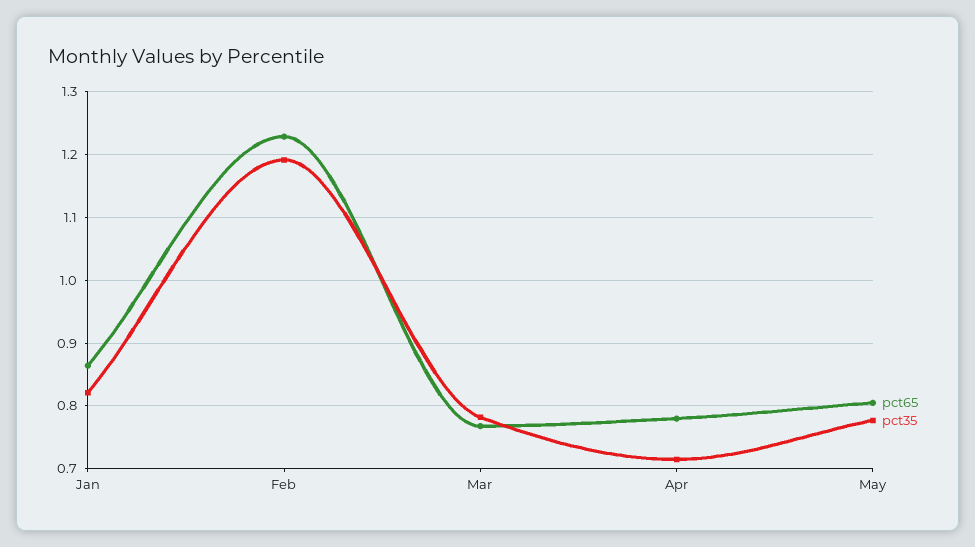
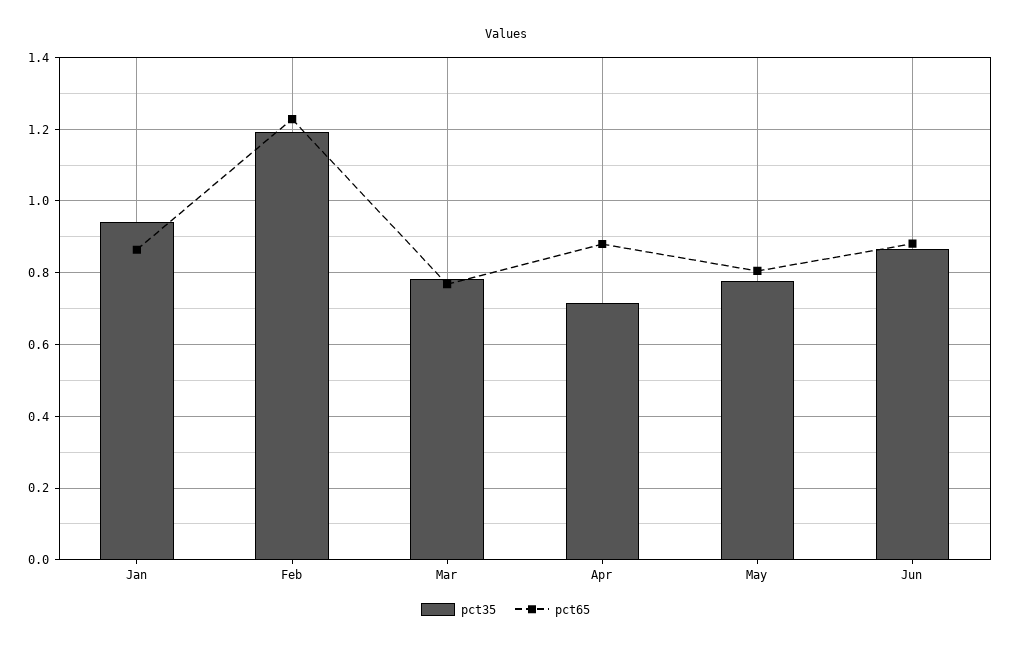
pct35, Jan: 0.82 -> 0.94
pct65, Apr: 0.78 -> 0.88
pct35, Jun: none -> 0.86
pct65, Jun: none -> 0.88

